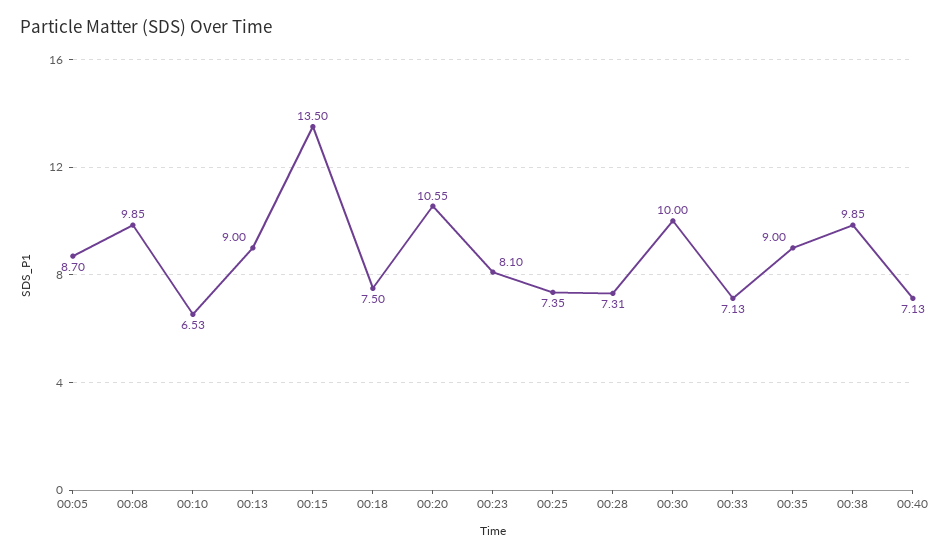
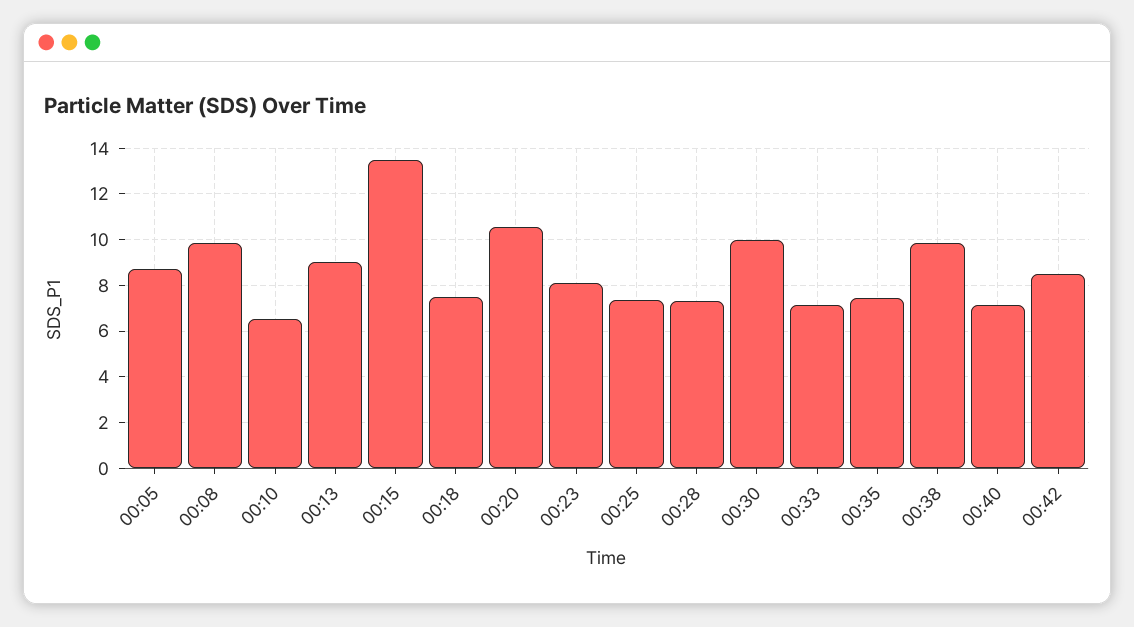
00:35: 9 -> 7.5
00:42: none -> 8.5

